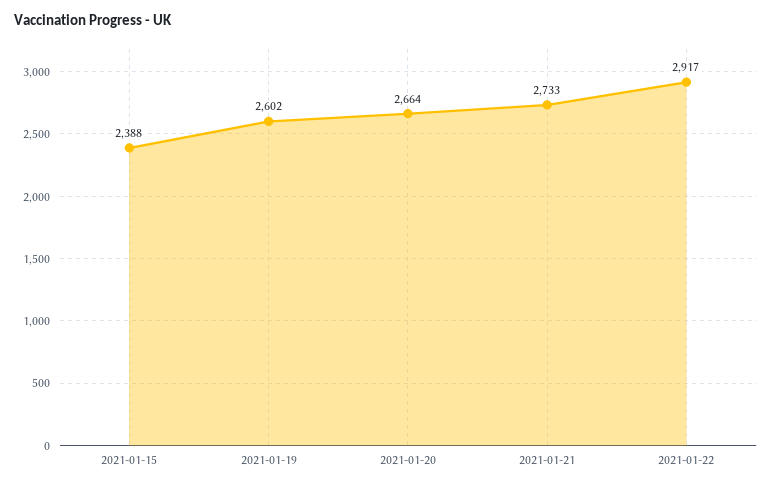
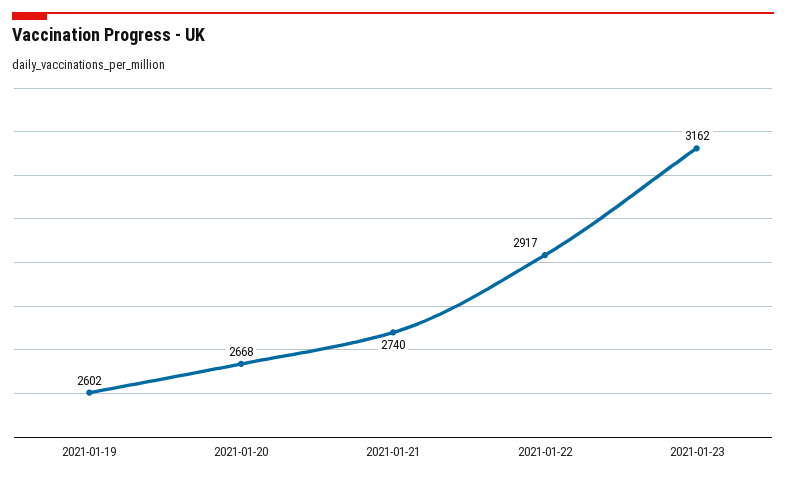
2021-01-15: 2388 -> none
2021-01-20: 2664 -> 2668
2021-01-21: 2733 -> 2740
2021-01-23: none -> 3162

